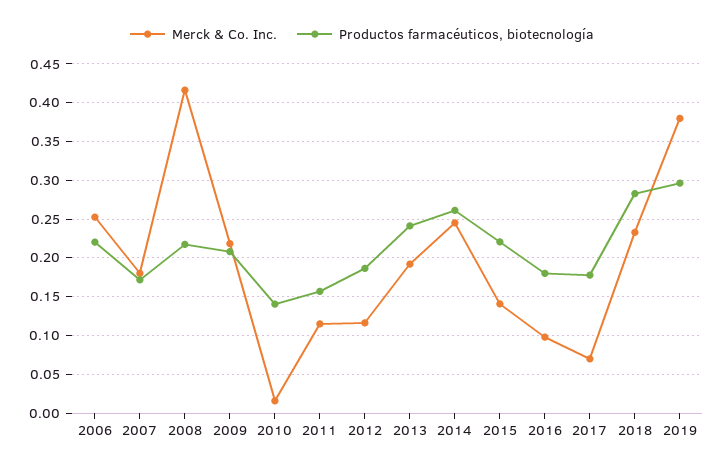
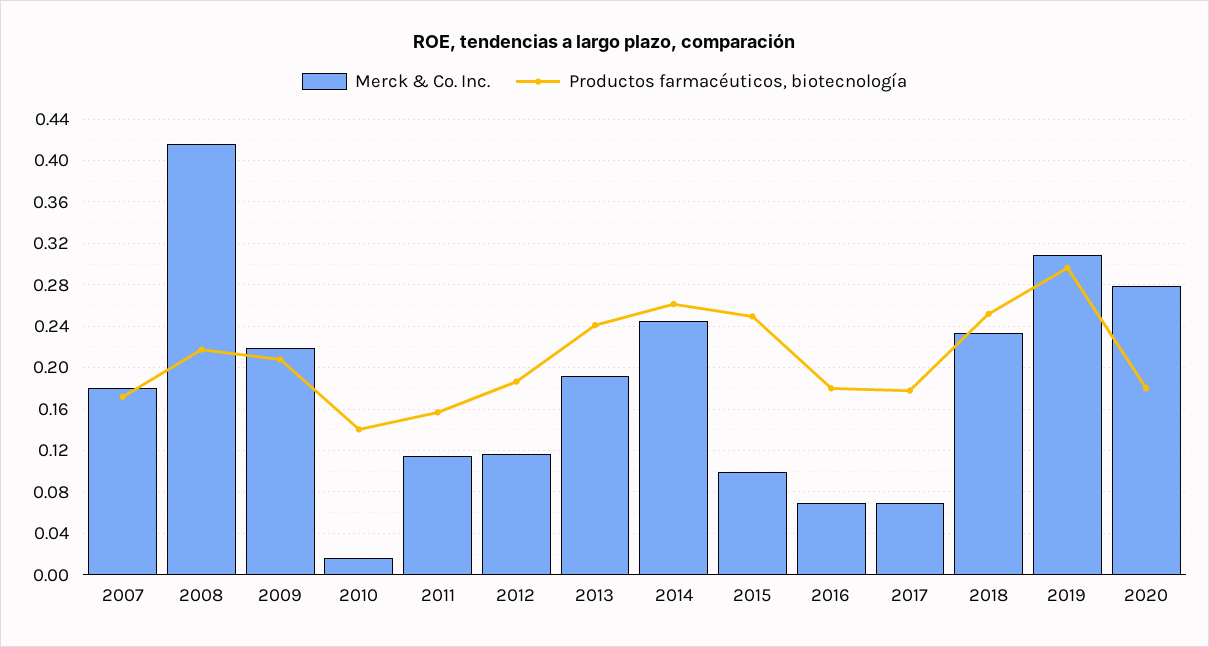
Merck & Co. Inc., 2006: 0.25 -> none
Productos farmacéuticos, biotecnología, 2006: 0.22 -> none
Merck & Co. Inc., 2015: 0.14 -> 0.1
Productos farmacéuticos, biotecnología, 2015: 0.22 -> 0.25
Merck & Co. Inc., 2016: 0.1 -> 0.07
Productos farmacéuticos, biotecnología, 2018: 0.28 -> 0.25
Merck & Co. Inc., 2019: 0.38 -> 0.31
Merck & Co. Inc., 2020: none -> 0.28
Productos farmacéuticos, biotecnología, 2020: none -> 0.18

